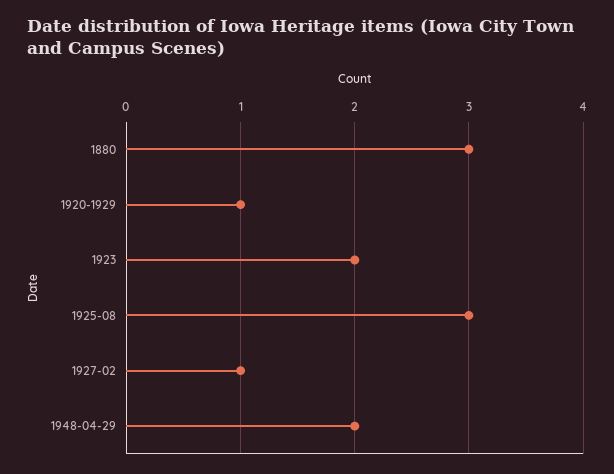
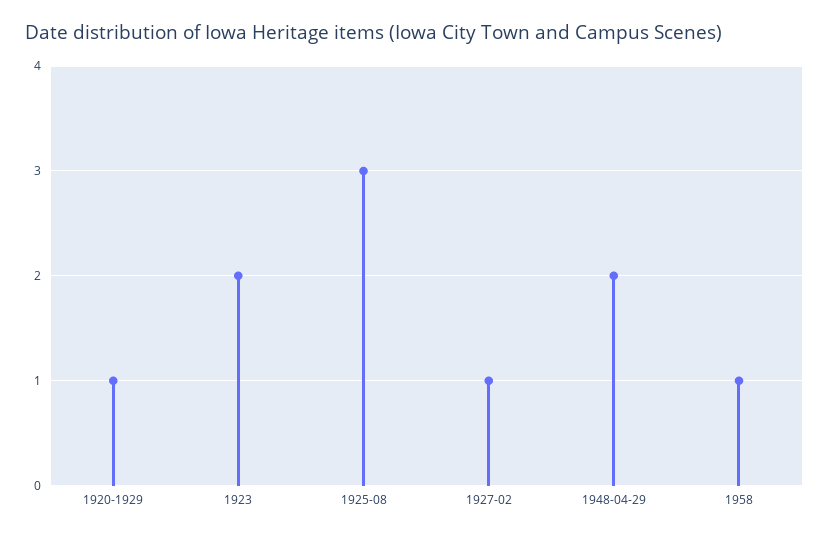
1880: 3 -> none
1958: none -> 1

